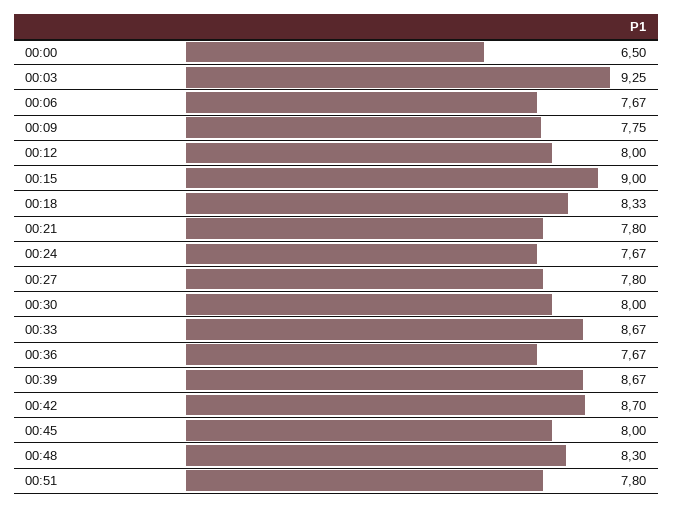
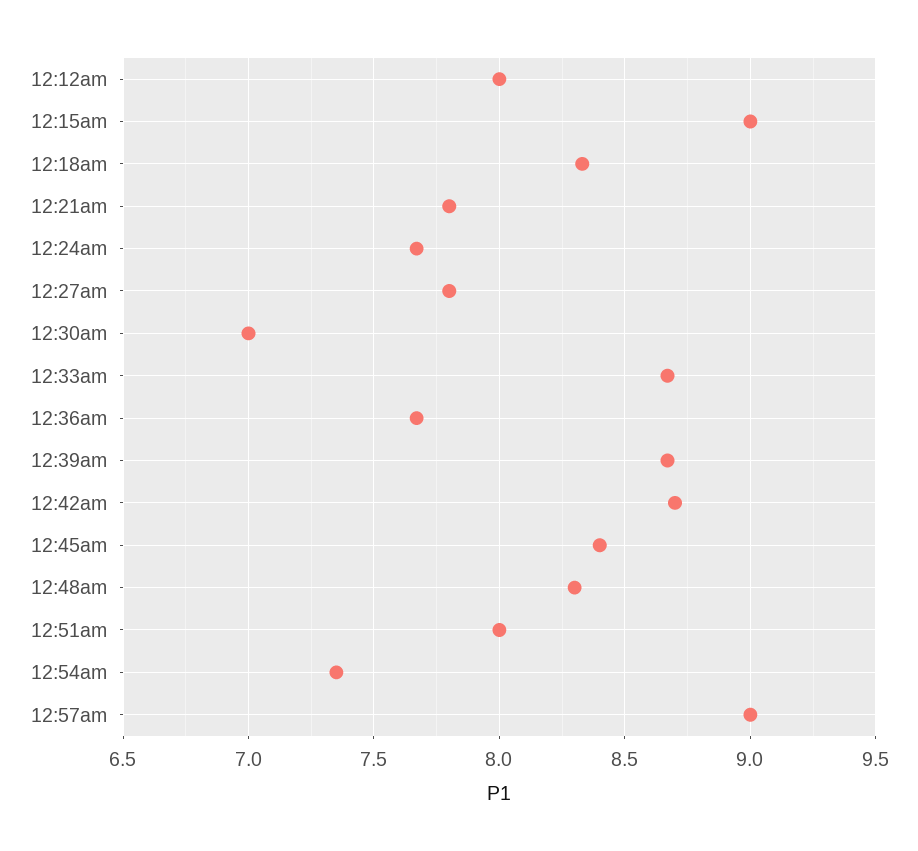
00:00: 6.5 -> none
00:03: 9.25 -> none
00:06: 7.67 -> none
00:09: 7.75 -> none
00:30: 8 -> 7
00:45: 8 -> 8.4
00:51: 7.8 -> 8
12:54am: none -> 7.35
12:57am: none -> 9

